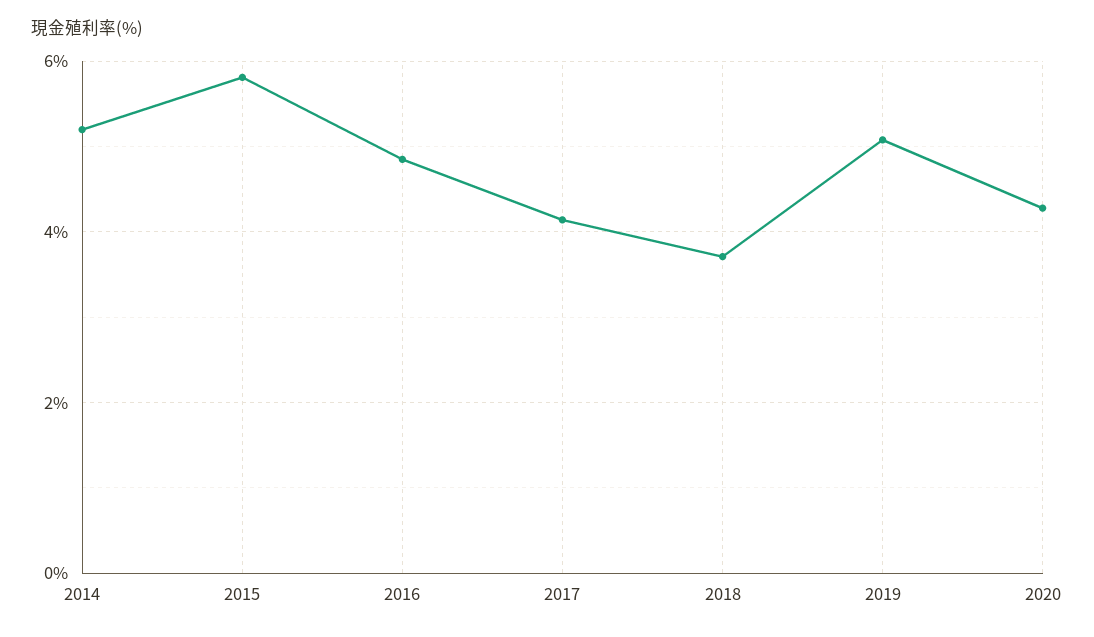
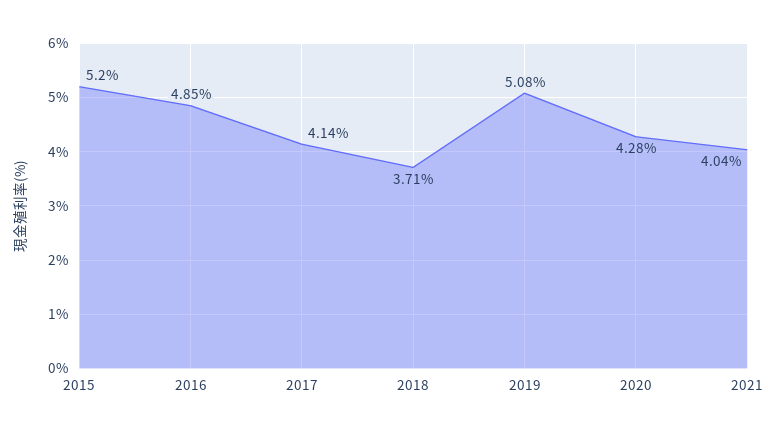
2014: 5.2 -> none
2015: 5.8 -> 5.2
2021: none -> 4.04

